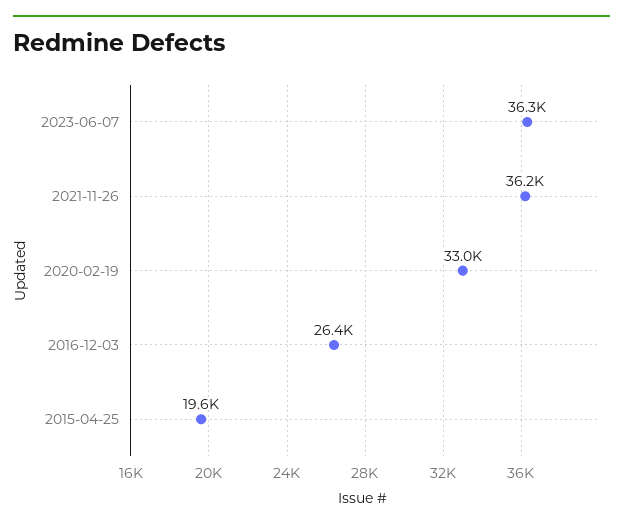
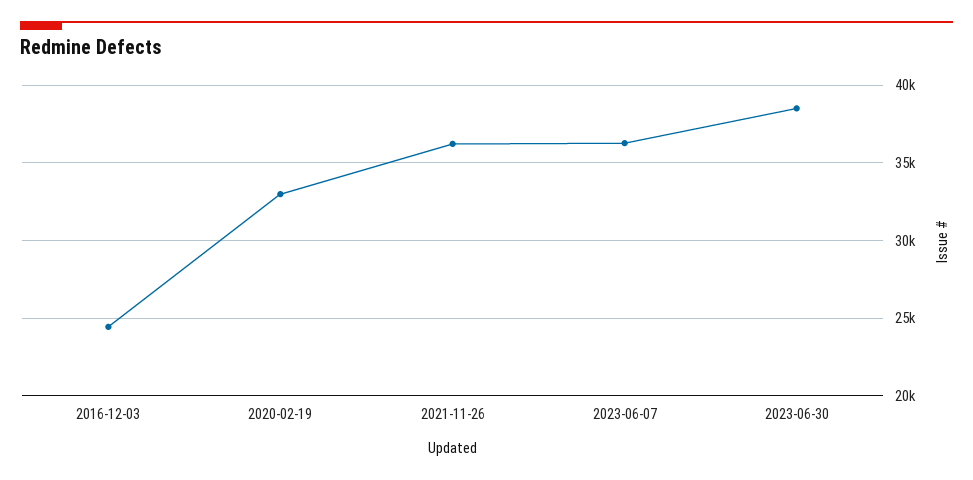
2016-12-03: 26400 -> 24500
2015-04-25: 19600 -> none
2023-06-30: none -> 38500

